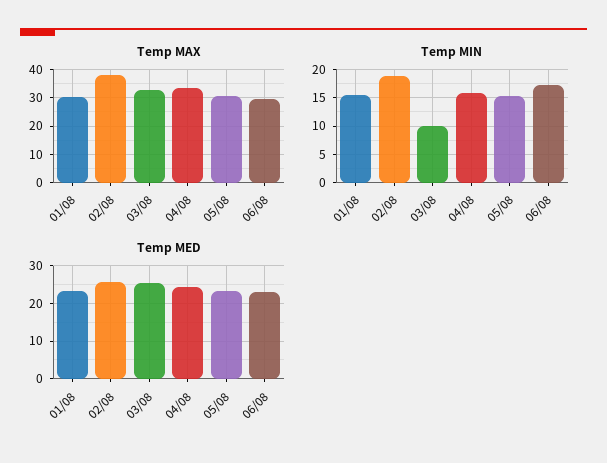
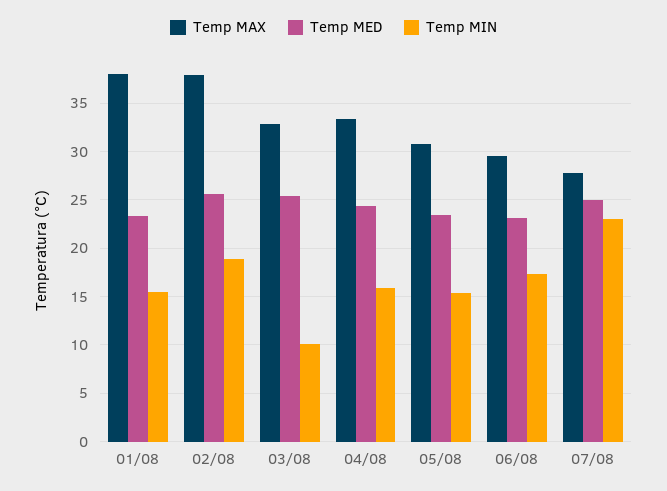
Temp MAX, 01/08: 30 -> 38
Temp MAX, 07/08: none -> 28
Temp MED, 07/08: none -> 25
Temp MIN, 07/08: none -> 23

